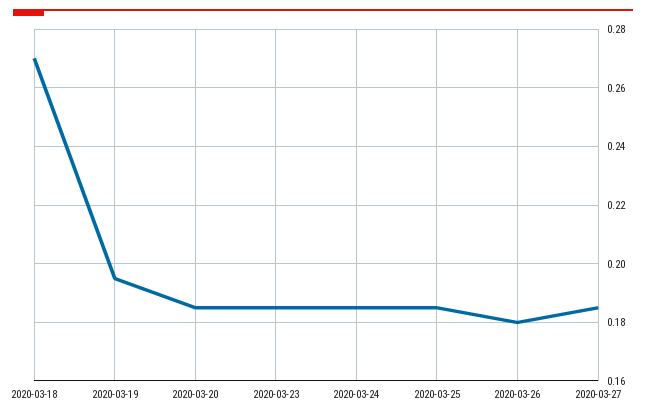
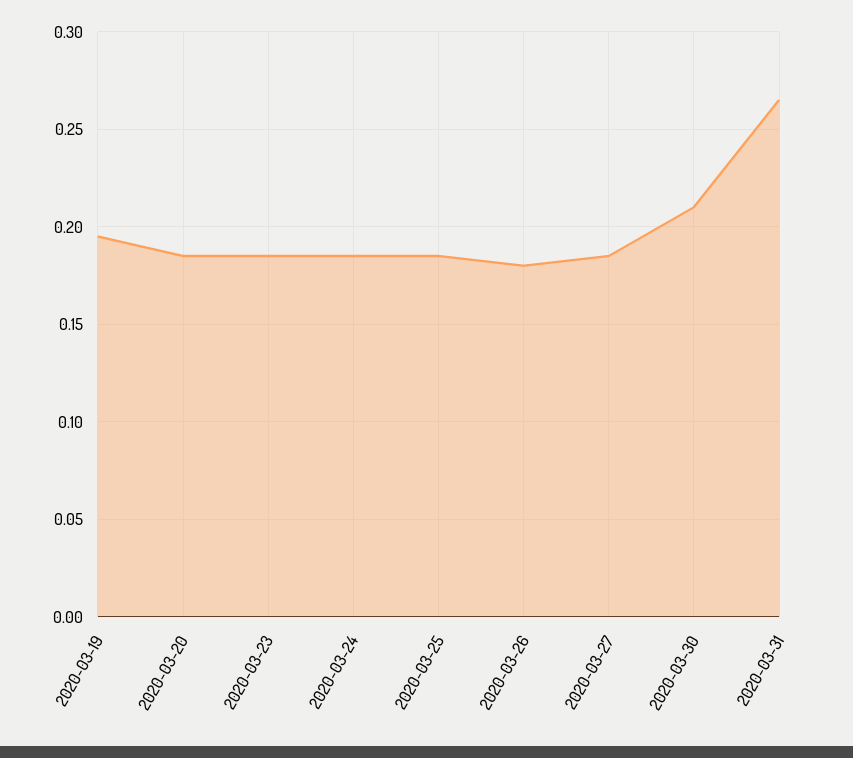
2020-03-18: 0.27 -> none
2020-03-30: none -> 0.21
2020-03-31: none -> 0.265

